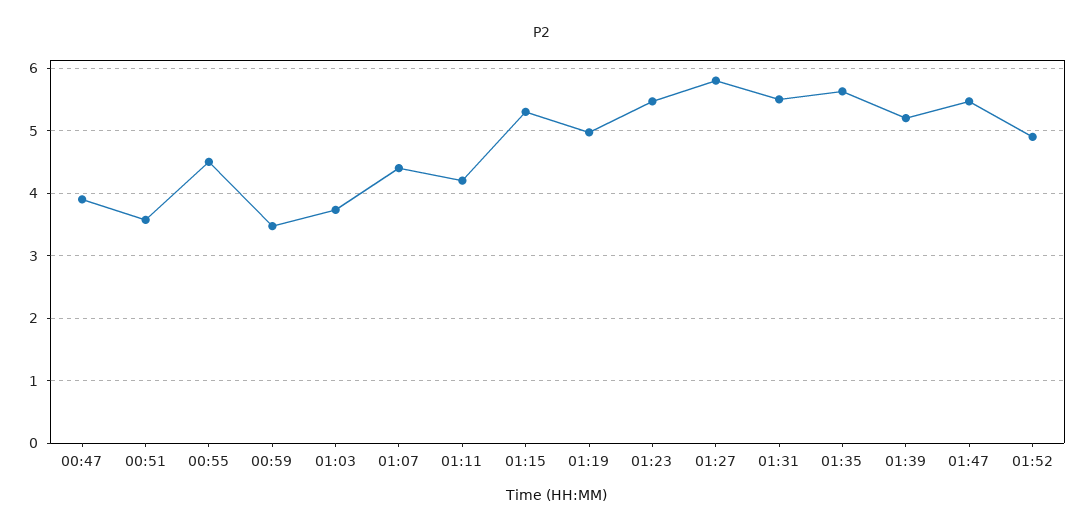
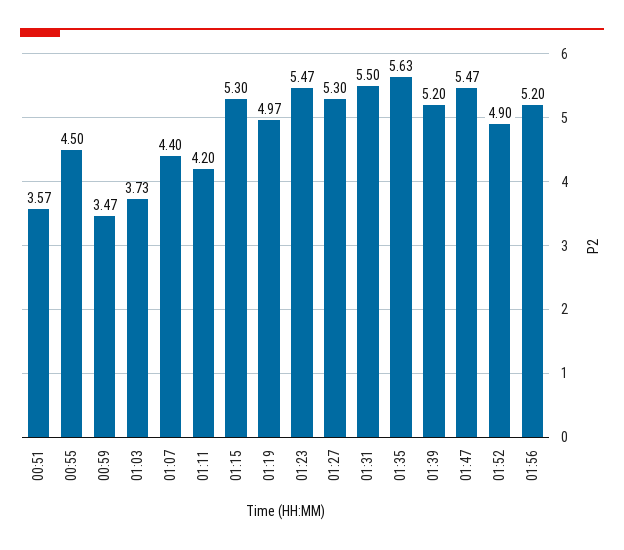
00:47: 3.9 -> none
01:27: 5.8 -> 5.3
01:56: none -> 5.2

